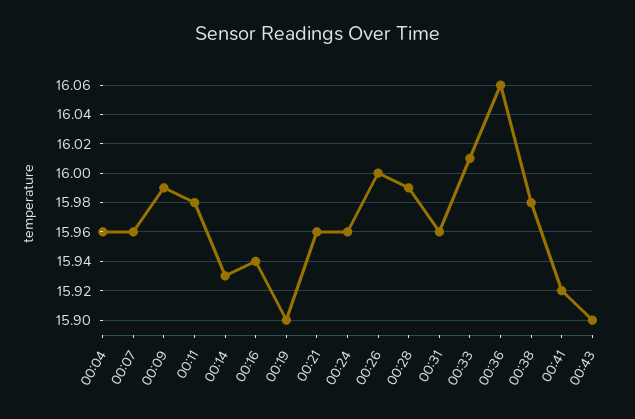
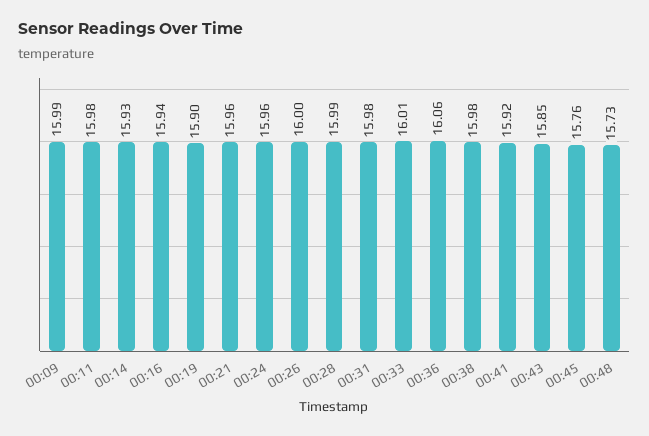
00:04: 15.96 -> none
00:07: 15.96 -> none
00:31: 15.96 -> 15.98
00:43: 15.9 -> 15.85
00:45: none -> 15.76
00:48: none -> 15.73

